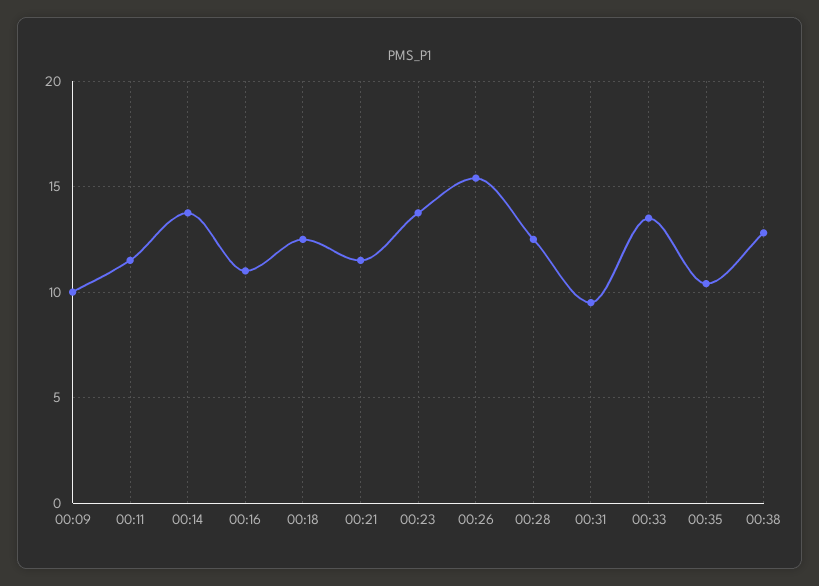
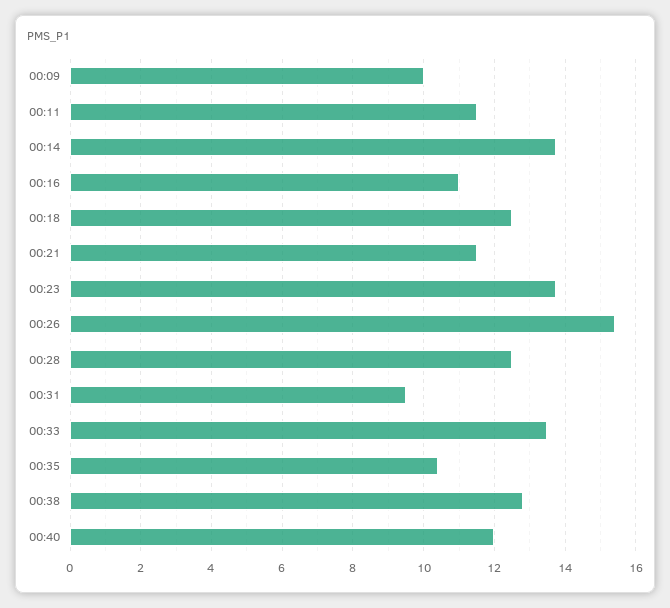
00:40: none -> 12

